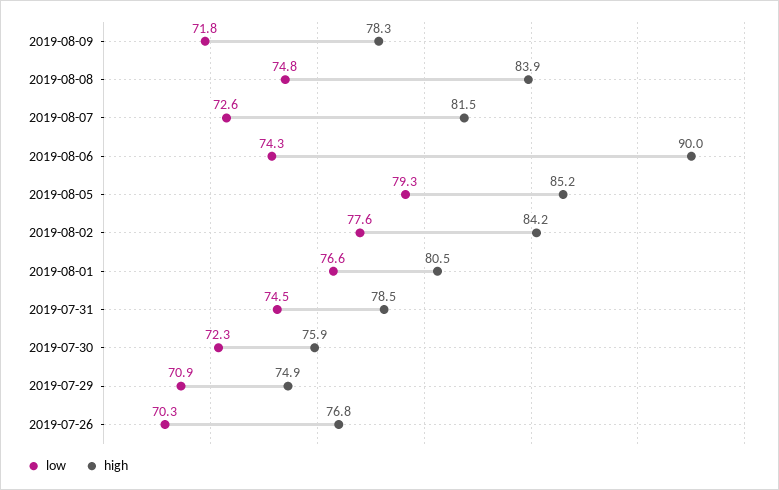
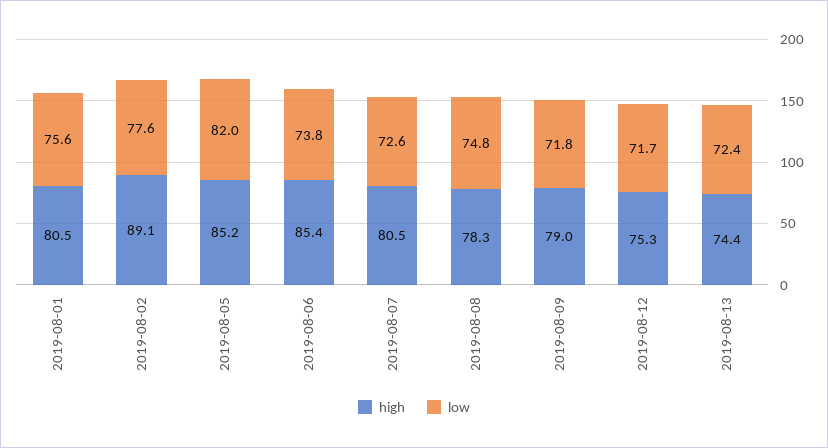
high, 2019-08-09: 78.3 -> 79
high, 2019-08-08: 83.9 -> 78.3
high, 2019-08-07: 81.5 -> 80.5
low, 2019-08-06: 74.3 -> 73.8
high, 2019-08-06: 90 -> 85.4
low, 2019-08-05: 79.3 -> 82
high, 2019-08-02: 84.2 -> 89.1
low, 2019-08-01: 76.6 -> 75.6
low, 2019-07-31: 74.5 -> none
high, 2019-07-31: 78.5 -> none
low, 2019-07-30: 72.3 -> none
high, 2019-07-30: 75.9 -> none
low, 2019-07-29: 70.9 -> none
high, 2019-07-29: 74.9 -> none
low, 2019-07-26: 70.3 -> none
high, 2019-07-26: 76.8 -> none
high, 2019-08-12: none -> 75.3
low, 2019-08-12: none -> 71.7
high, 2019-08-13: none -> 74.4
low, 2019-08-13: none -> 72.4

